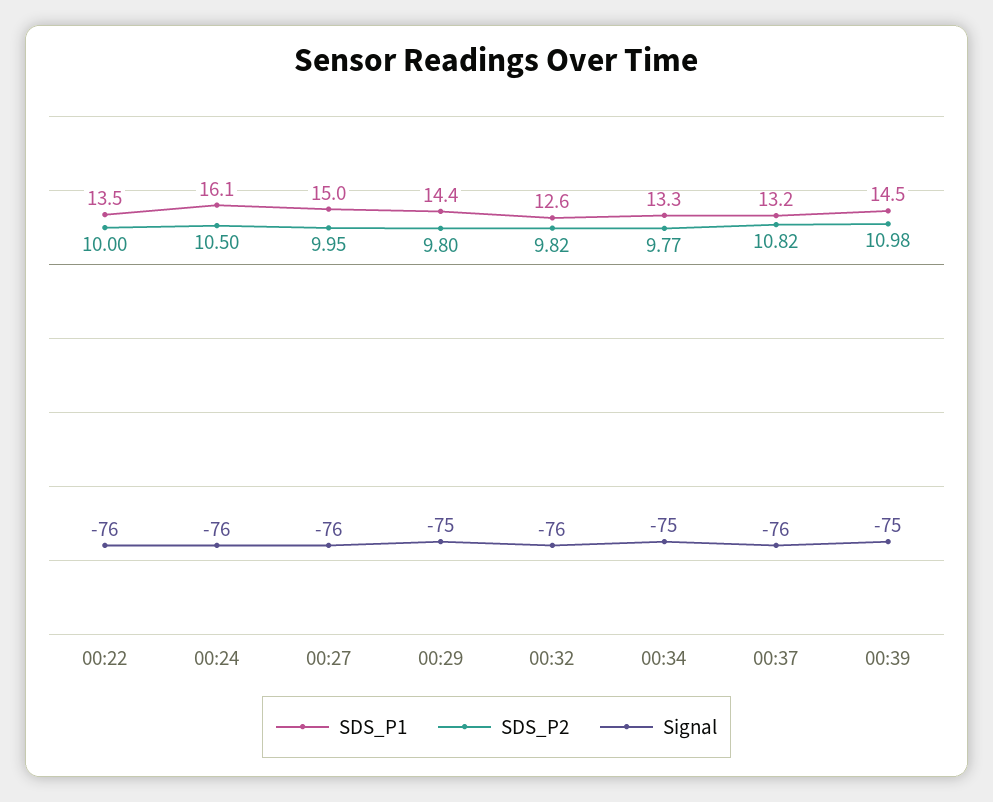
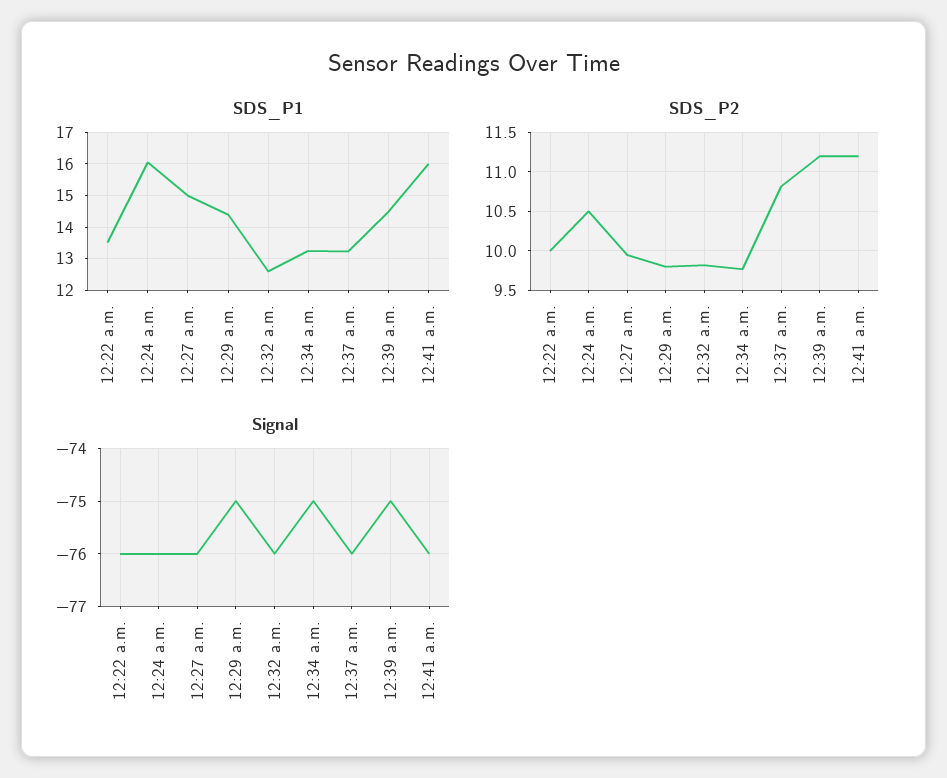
SDS_P2, 00:39: 10.98 -> 11.2
SDS_P1, 12:41 a.m.: none -> 16
SDS_P2, 12:41 a.m.: none -> 11.2
Signal, 12:41 a.m.: none -> -76

